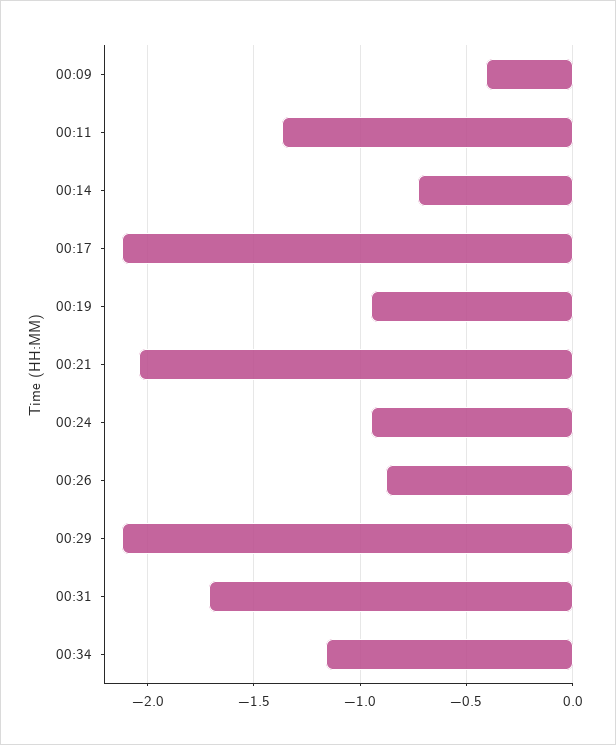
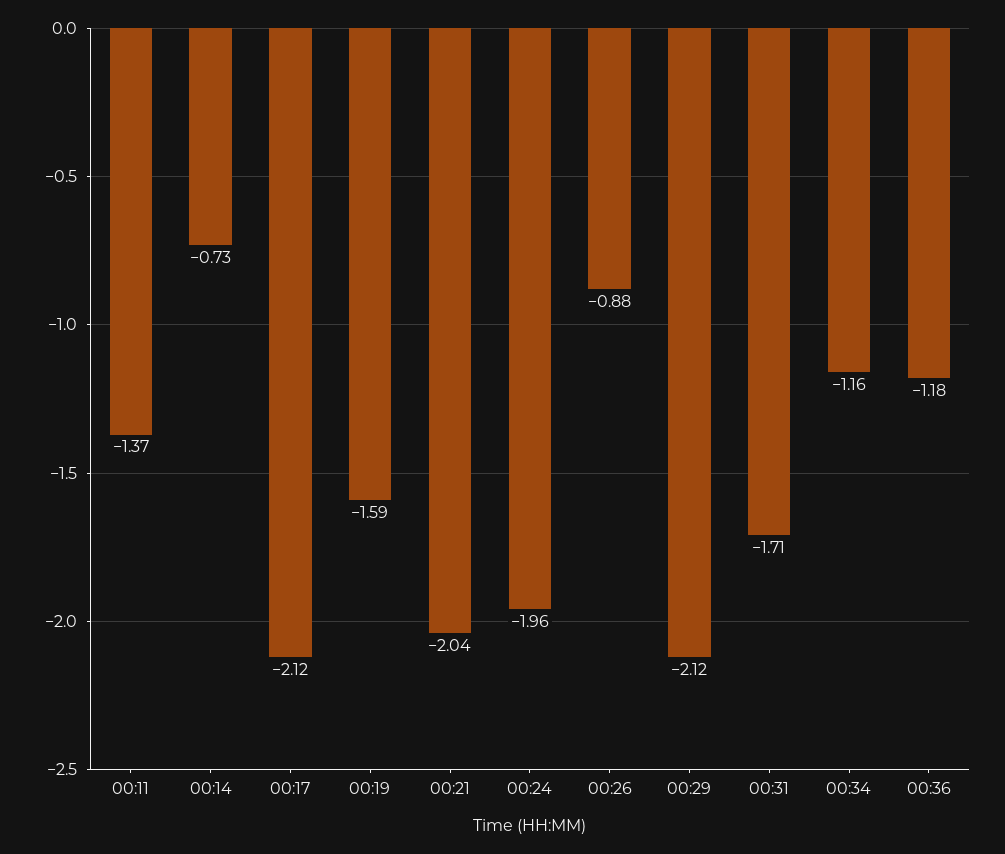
00:09: -0.4 -> none
00:19: -0.95 -> -1.59
00:24: -0.95 -> -1.96
00:36: none -> -1.18

